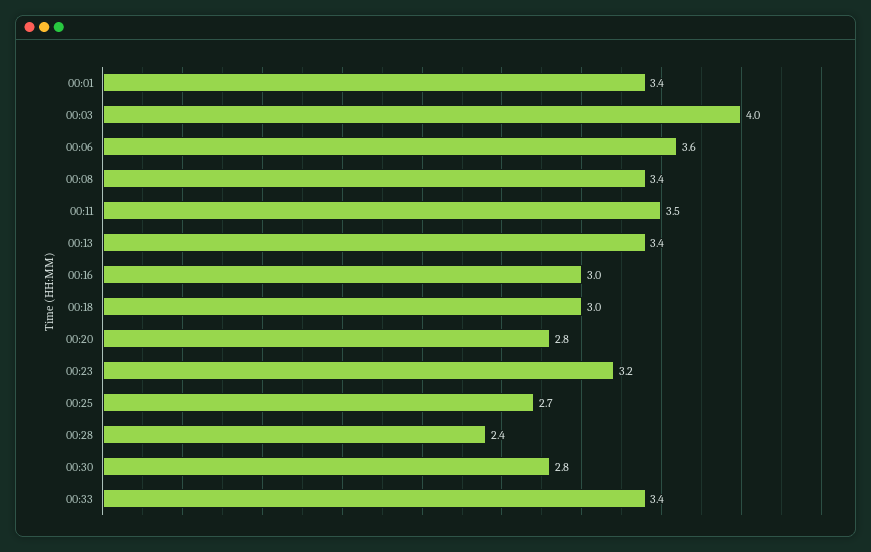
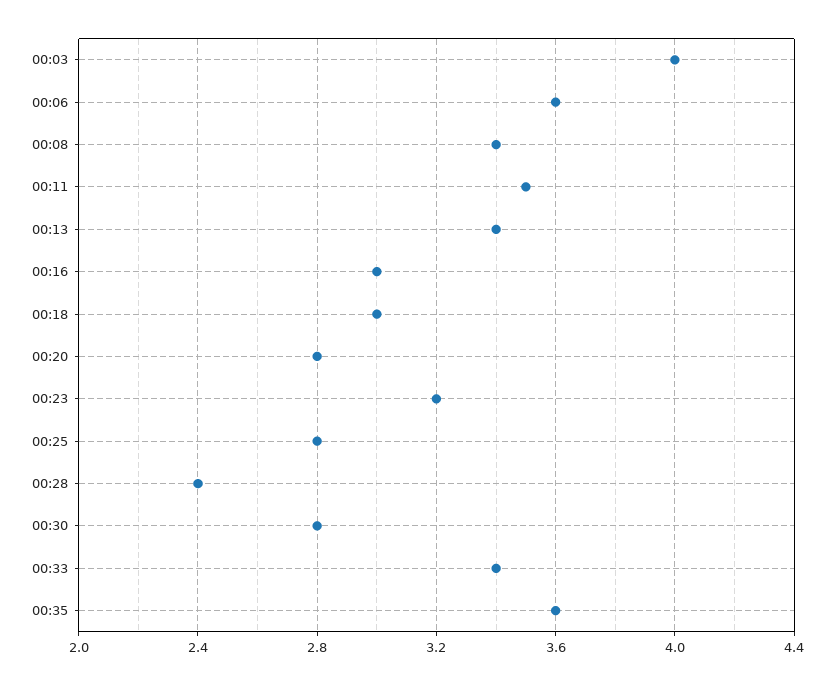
00:01: 3.4 -> none
00:25: 2.7 -> 2.8
00:35: none -> 3.6

